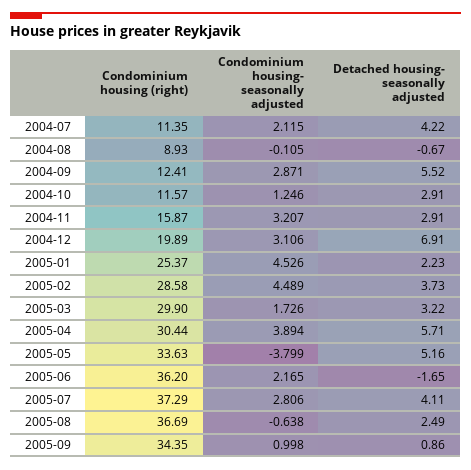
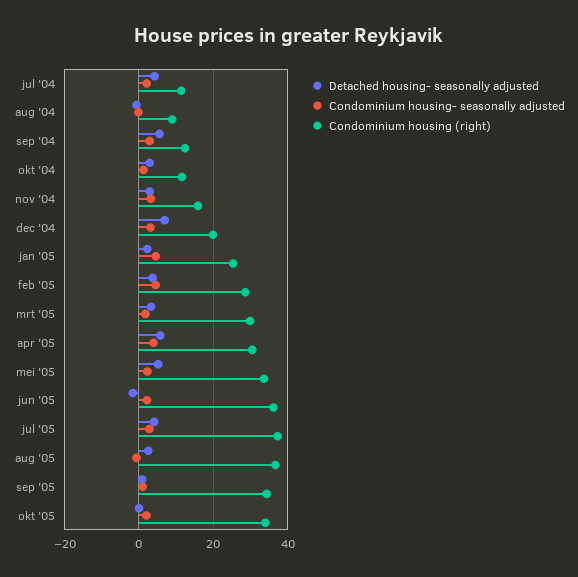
Condominium housing- seasonally adjusted, 2005-05: -3.799 -> 2
Detached housing- seasonally adjusted, okt '05: none -> 0
Condominium housing- seasonally adjusted, okt '05: none -> 2
Condominium housing (right), okt '05: none -> 34

